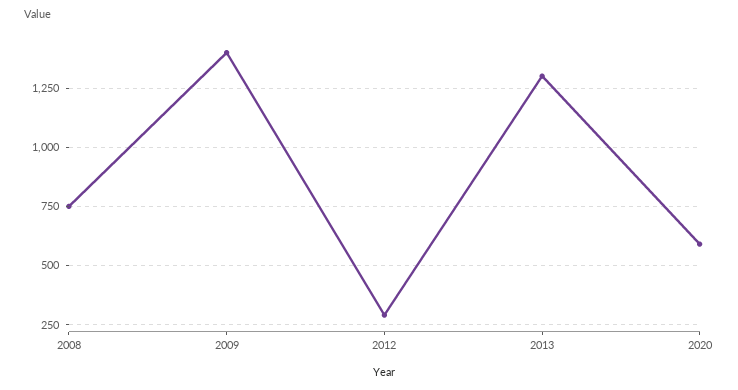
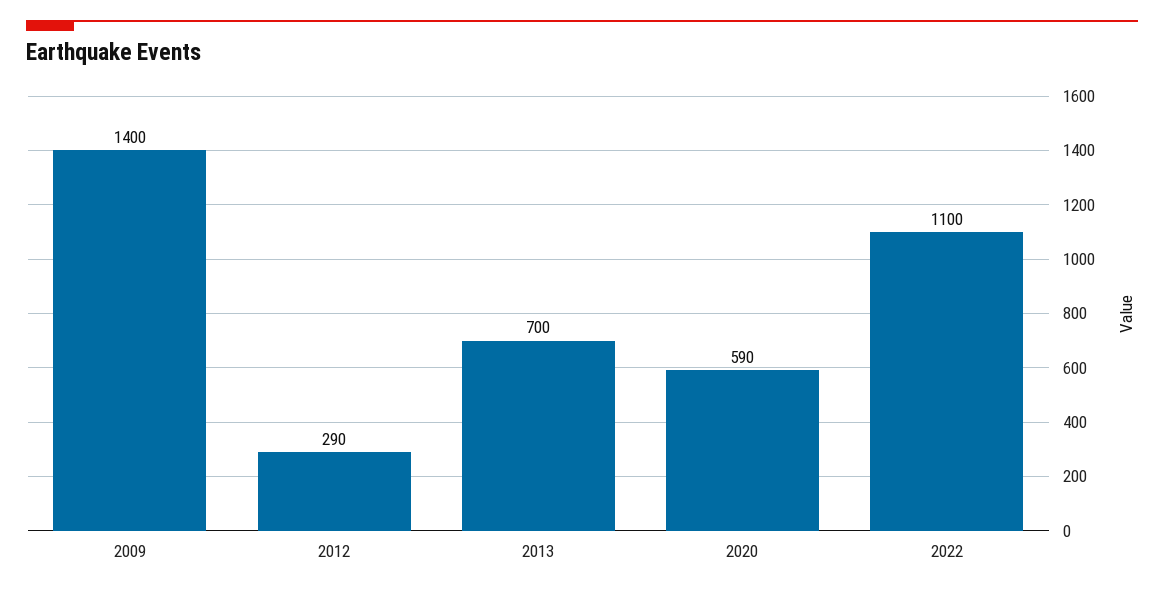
2008: 750 -> none
2013: 1300 -> 700
2022: none -> 1100

